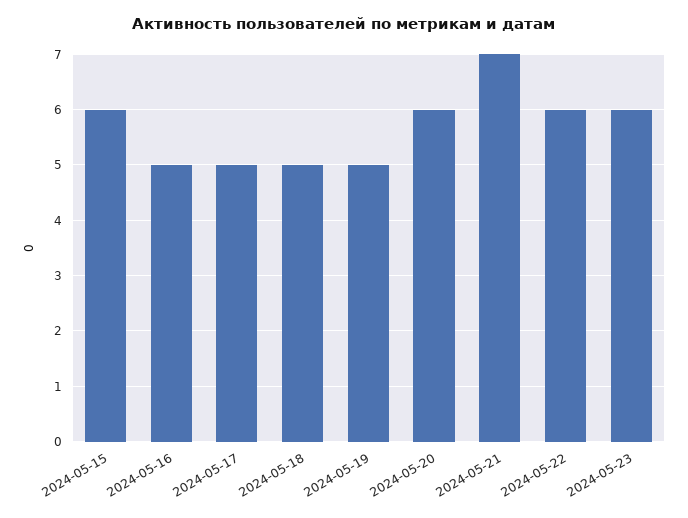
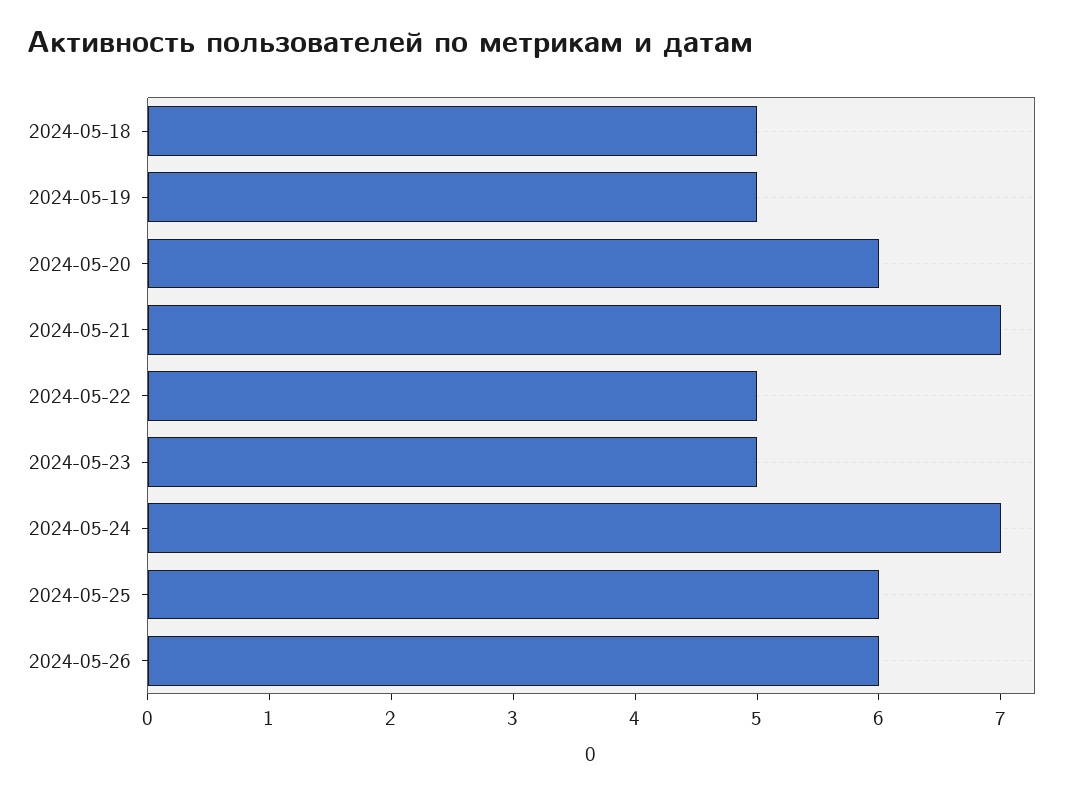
2024-05-15: 6 -> none
2024-05-16: 5 -> none
2024-05-17: 5 -> none
2024-05-22: 6 -> 5
2024-05-23: 6 -> 5
2024-05-24: none -> 7
2024-05-25: none -> 6
2024-05-26: none -> 6

